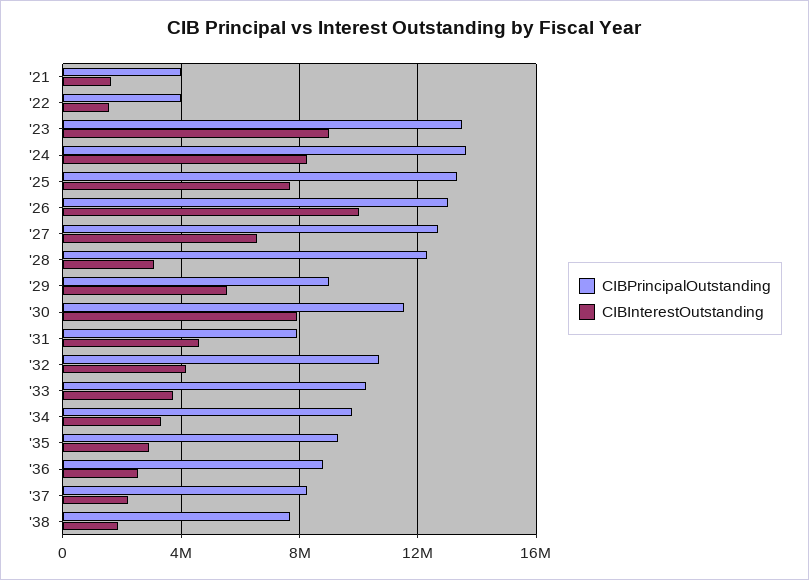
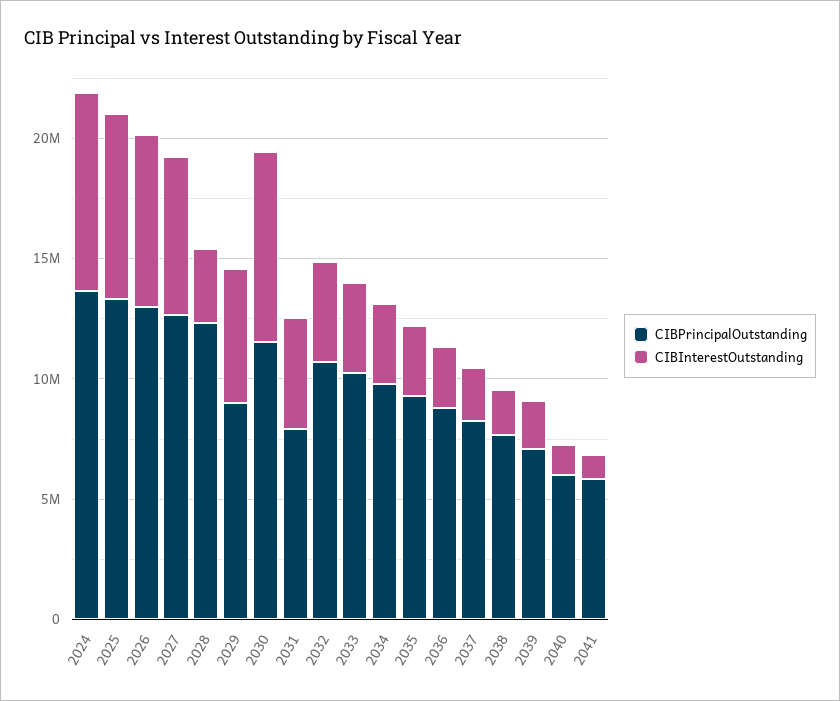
CIBPrincipalOutstanding, '21: 4000000 -> none
CIBInterestOutstanding, '21: 1500000 -> none
CIBPrincipalOutstanding, '22: 4000000 -> none
CIBInterestOutstanding, '22: 1500000 -> none
CIBPrincipalOutstanding, '23: 13500000 -> none
CIBInterestOutstanding, '23: 9000000 -> none
CIBInterestOutstanding, '26: 10000000 -> 7000000
CIBPrincipalOutstanding, 2039: none -> 7000000
CIBInterestOutstanding, 2039: none -> 2000000
CIBPrincipalOutstanding, 2040: none -> 6000000
CIBInterestOutstanding, 2040: none -> 1000000
CIBPrincipalOutstanding, 2041: none -> 6000000
CIBInterestOutstanding, 2041: none -> 1000000

